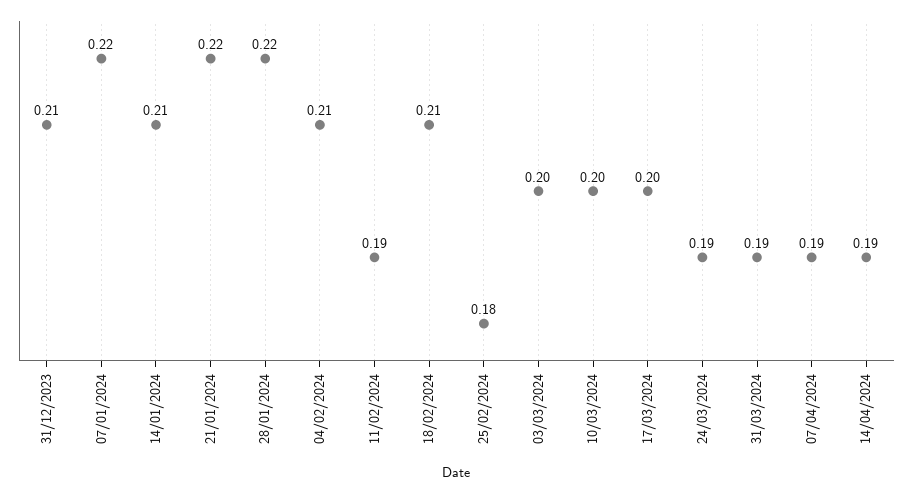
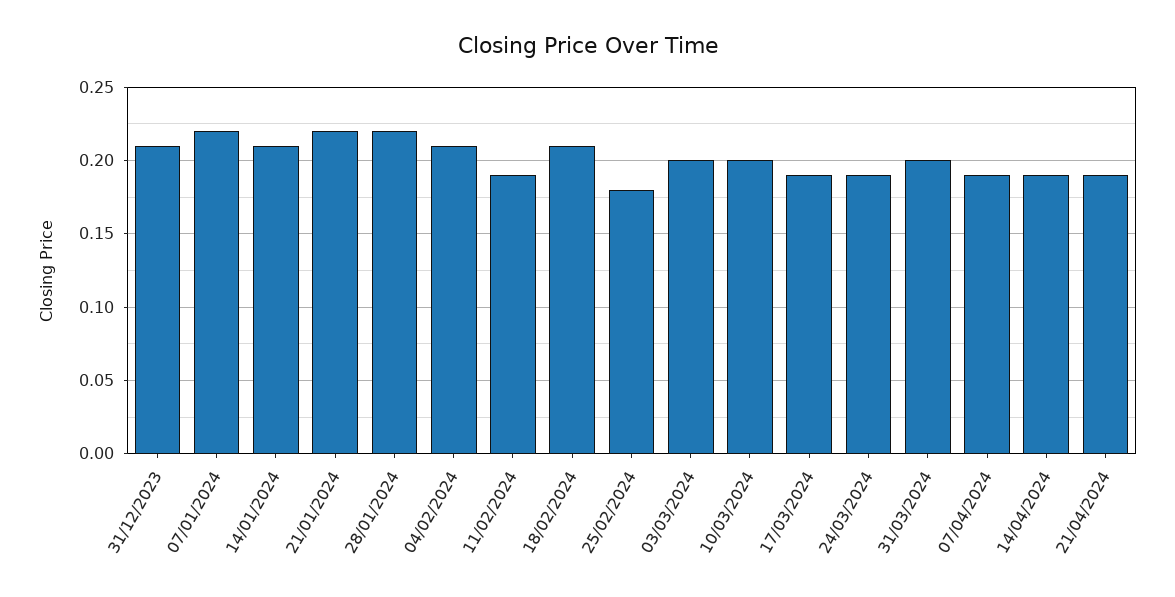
17/03/2024: 0.2 -> 0.19
31/03/2024: 0.19 -> 0.2
21/04/2024: none -> 0.19

